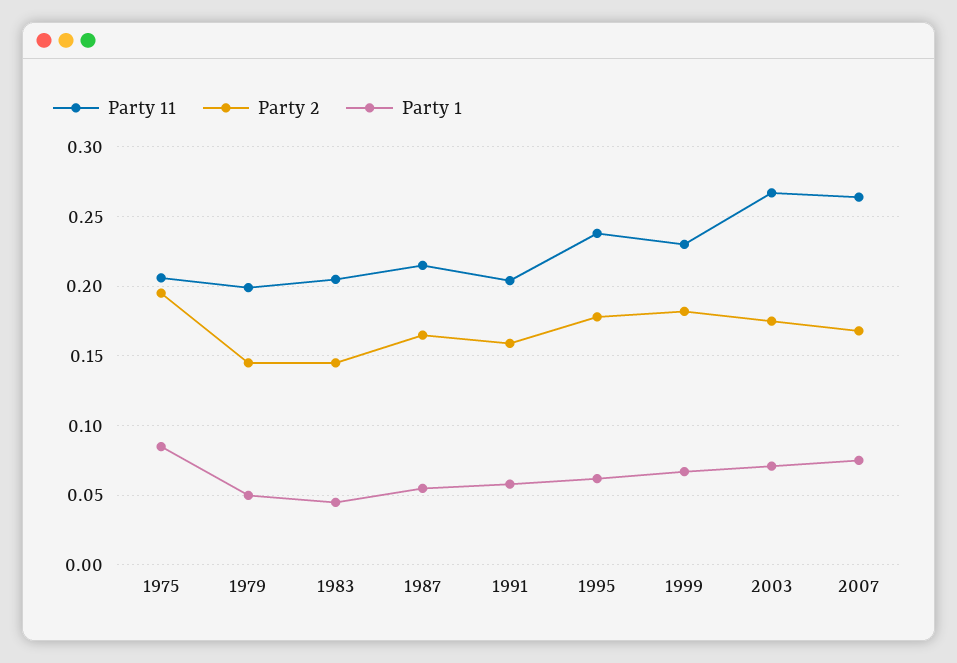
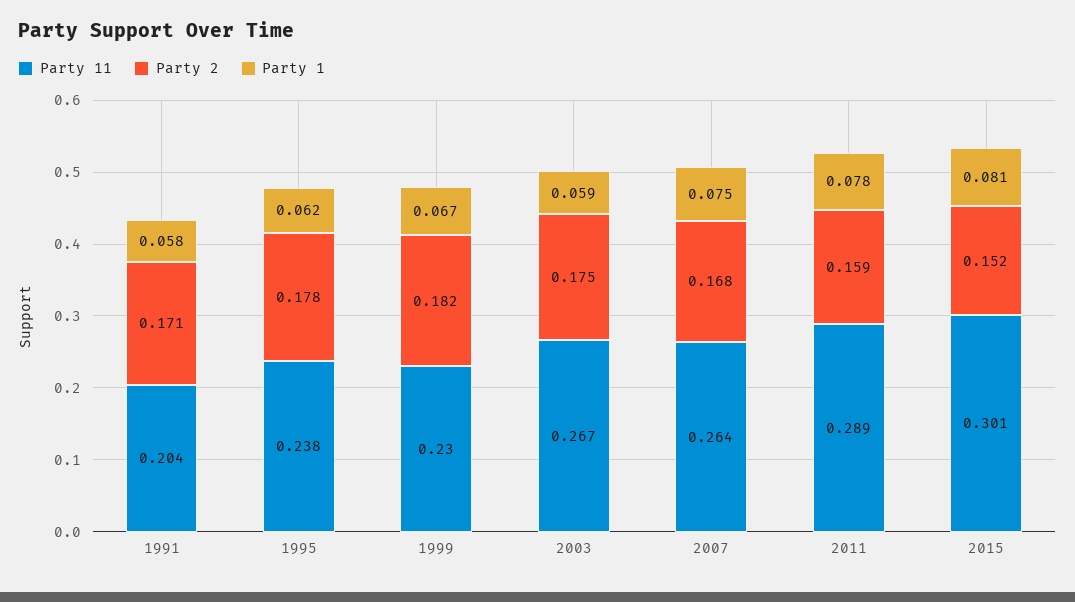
Party 11, 1975: 0.205 -> none
Party 2, 1975: 0.195 -> none
Party 1, 1975: 0.085 -> none
Party 11, 1979: 0.2 -> none
Party 2, 1979: 0.145 -> none
Party 1, 1979: 0.05 -> none
Party 11, 1983: 0.205 -> none
Party 2, 1983: 0.145 -> none
Party 1, 1983: 0.045 -> none
Party 11, 1987: 0.215 -> none
Party 2, 1987: 0.165 -> none
Party 1, 1987: 0.055 -> none
Party 2, 1991: 0.16 -> 0.171
Party 1, 2003: 0.07 -> 0.059
Party 11, 2011: none -> 0.289
Party 2, 2011: none -> 0.159
Party 1, 2011: none -> 0.078
Party 11, 2015: none -> 0.301
Party 2, 2015: none -> 0.152
Party 1, 2015: none -> 0.081

